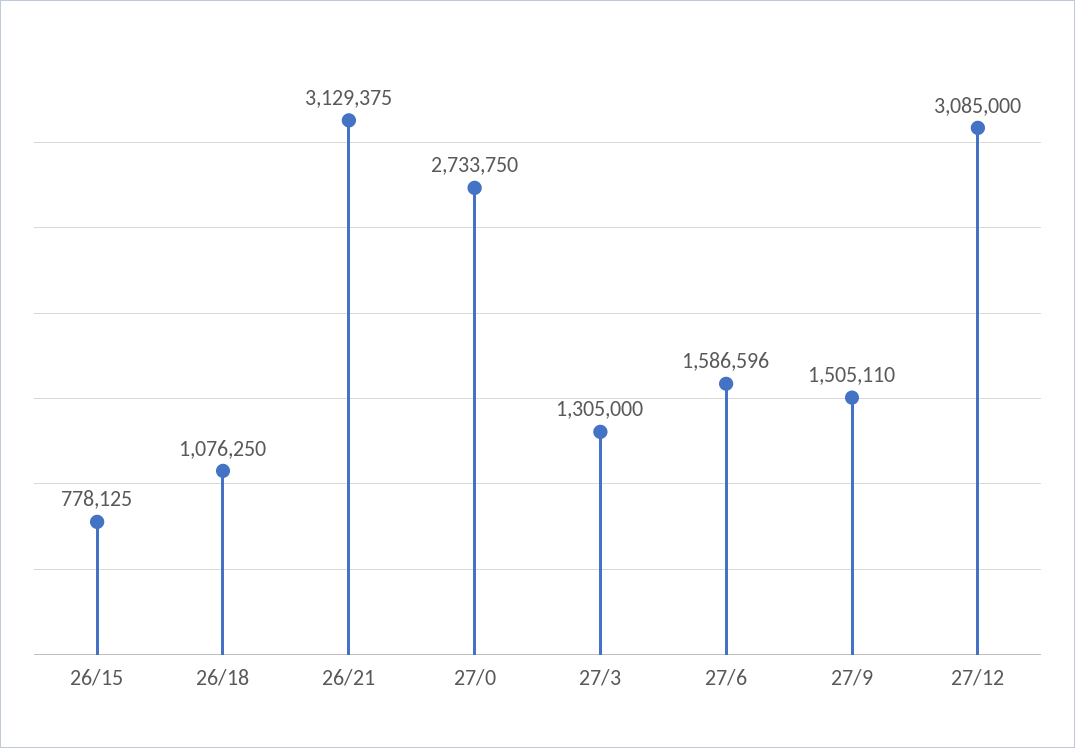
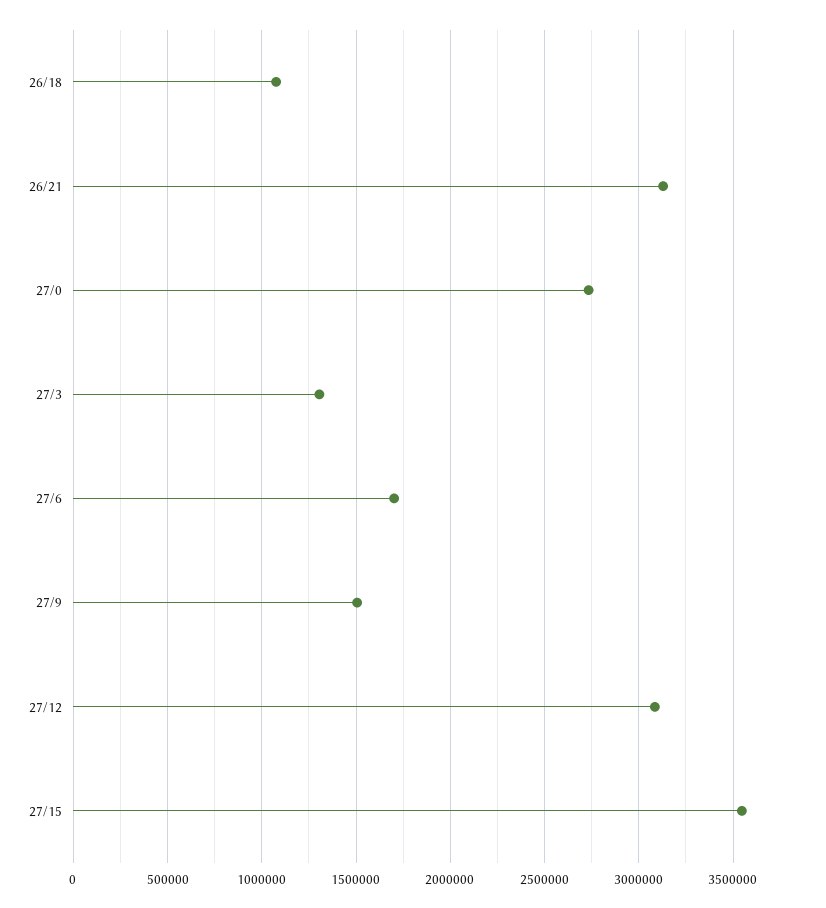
26/15: 778125 -> none
27/6: 1586596 -> 1700000
27/15: none -> 3550000

